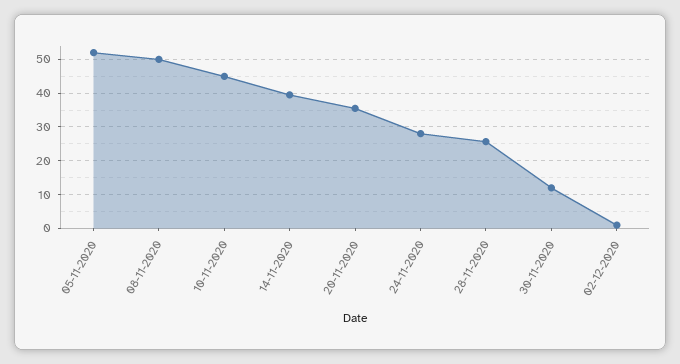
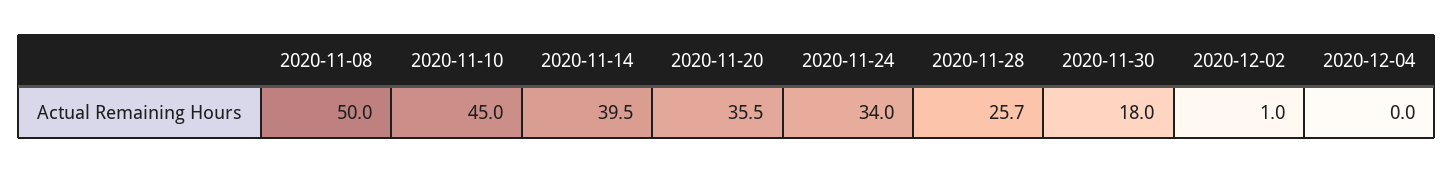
05-11-2020: 52 -> none
24-11-2020: 28 -> 34
30-11-2020: 12 -> 18
2020-12-04: none -> 0

